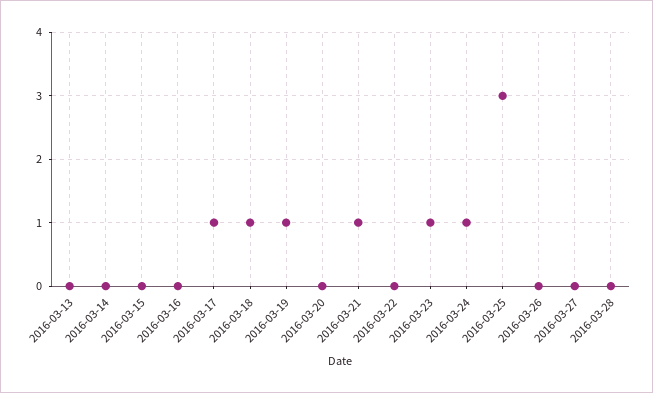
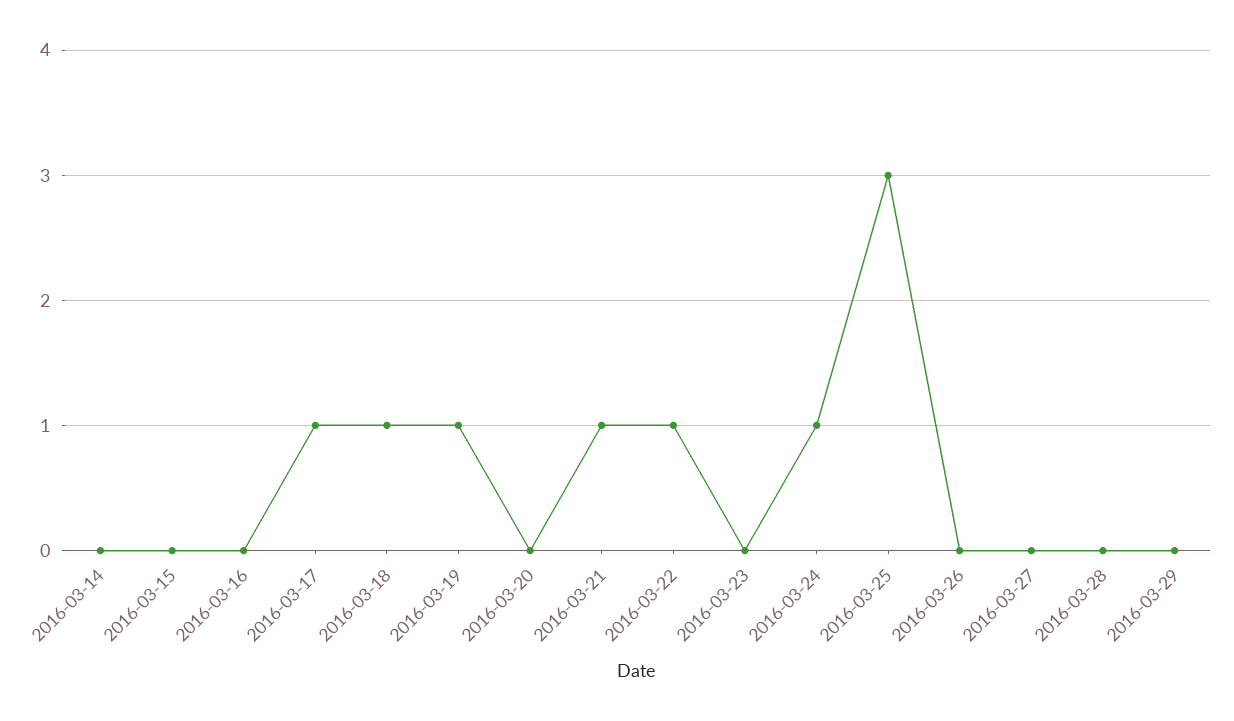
2016-03-13: 0 -> none
2016-03-22: 0 -> 1
2016-03-23: 1 -> 0
2016-03-29: none -> 0

